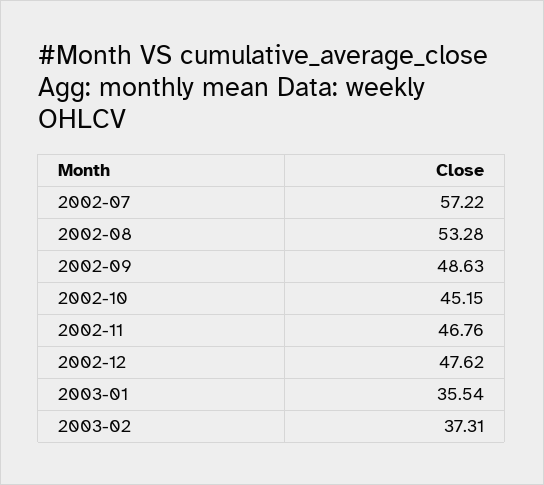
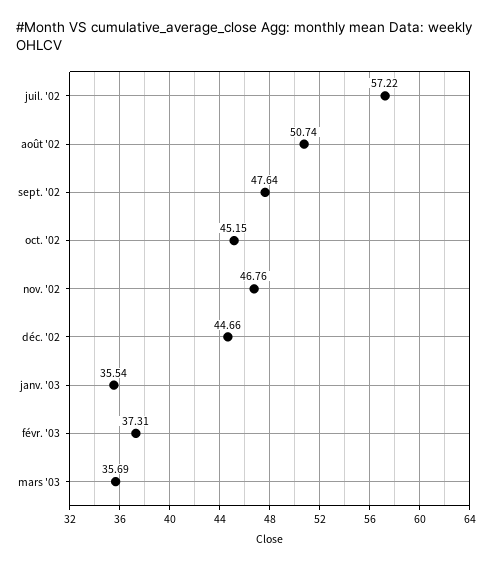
2002-08: 53.28 -> 50.74
2002-09: 48.63 -> 47.64
2002-12: 47.62 -> 44.66
mars '03: none -> 35.69

